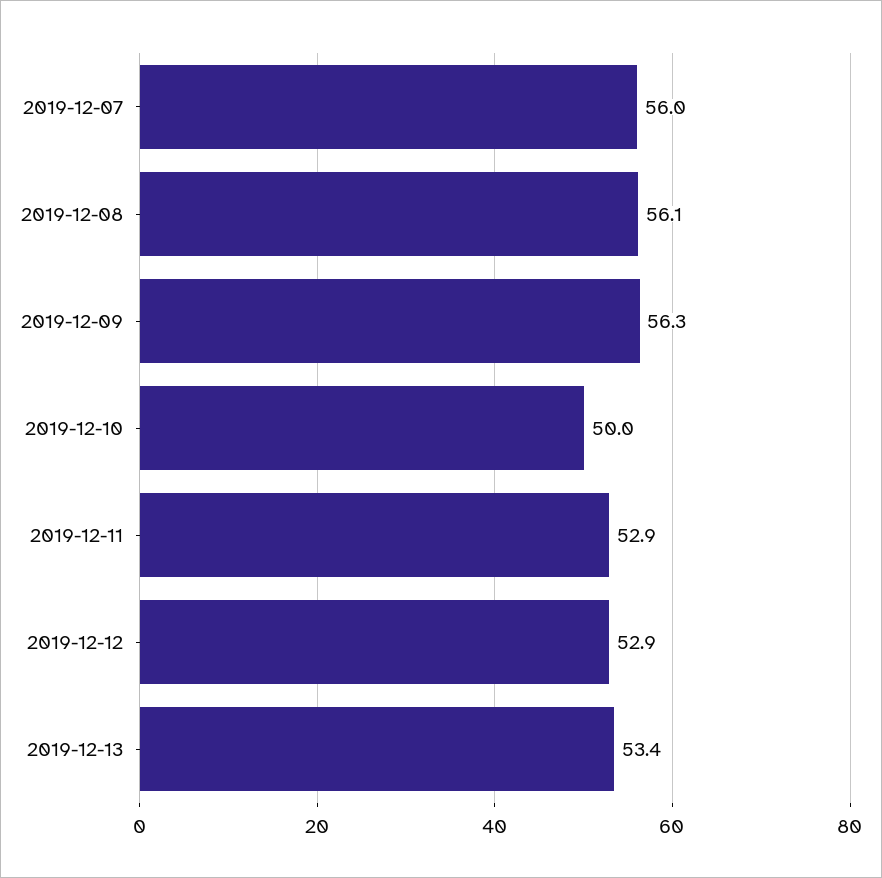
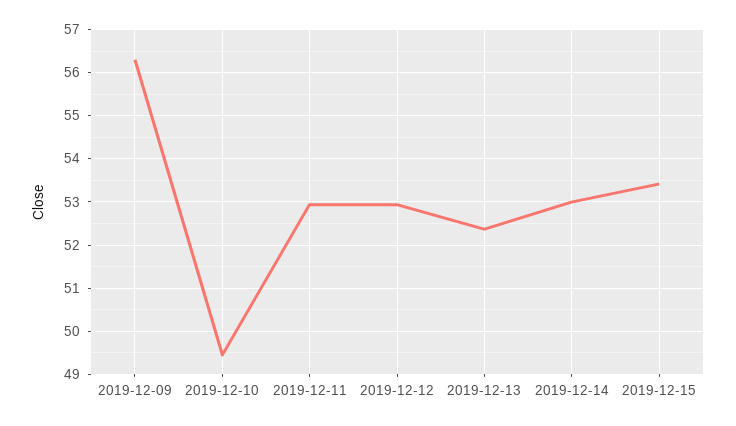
2019-12-07: 56 -> none
2019-12-08: 56.1 -> none
2019-12-10: 50 -> 49.4
2019-12-13: 53.4 -> 52.4
2019-12-14: none -> 53
2019-12-15: none -> 53.4

